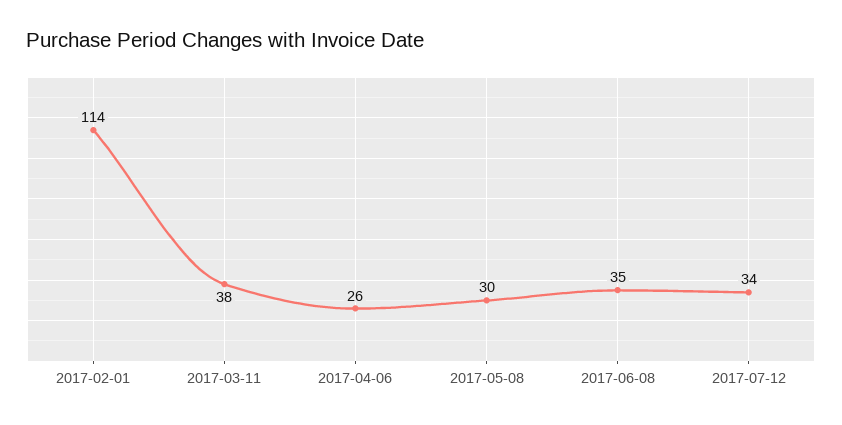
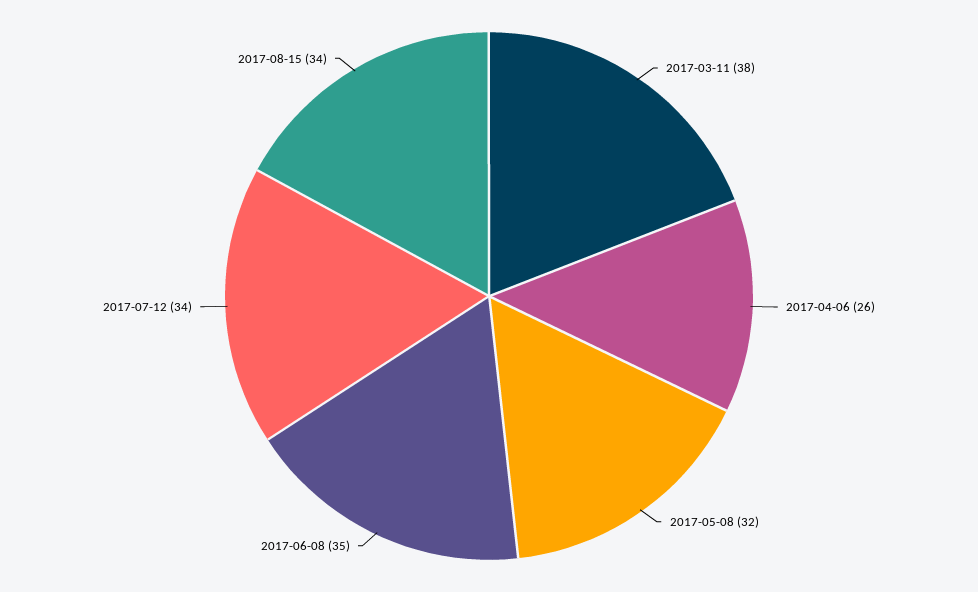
2017-02-01: 114 -> none
2017-05-08: 30 -> 32
2017-08-15: none -> 34

